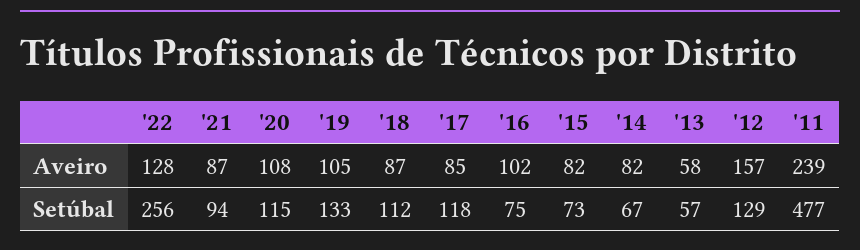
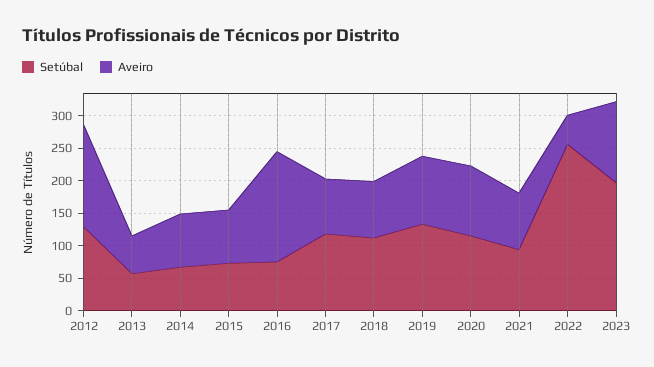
Aveiro, '22: 128 -> 50
Aveiro, '16: 102 -> 175
Aveiro, '11: 239 -> none
Setúbal, '11: 477 -> none
Setúbal, 2023: none -> 200
Aveiro, 2023: none -> 125

